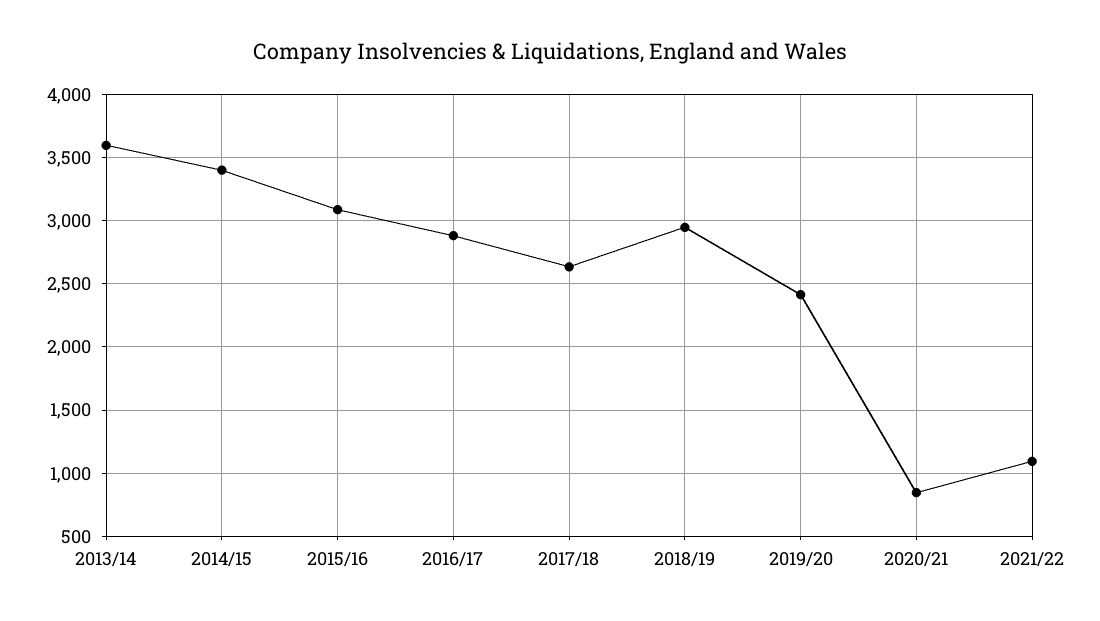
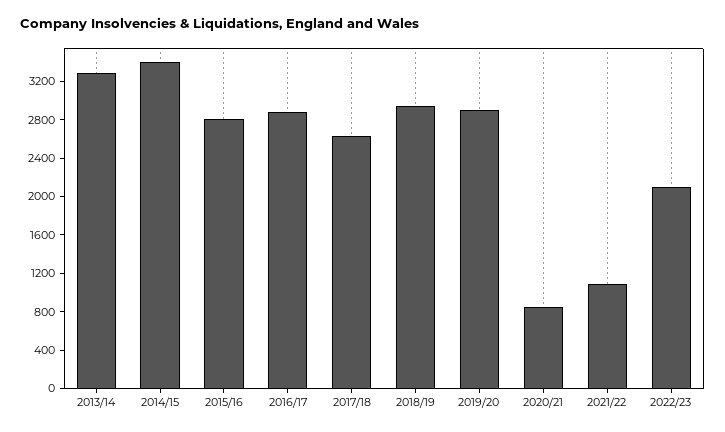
2013/14: 3600 -> 3300
2015/16: 3100 -> 2800
2019/20: 2400 -> 2900
2022/23: none -> 2100

